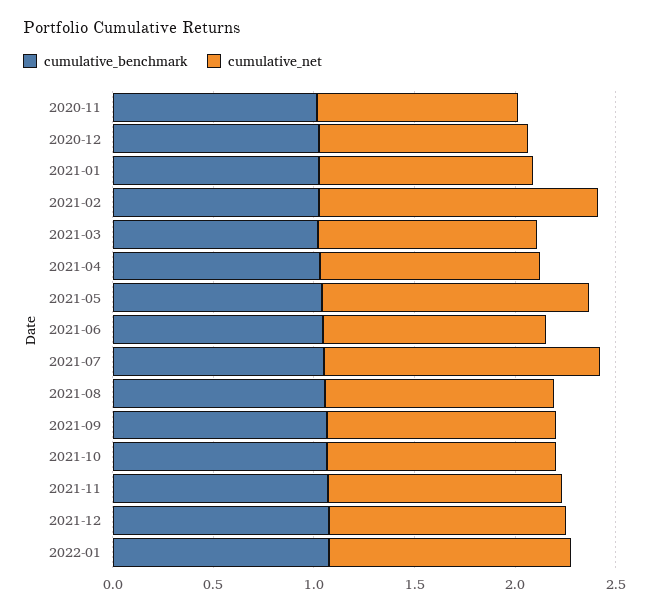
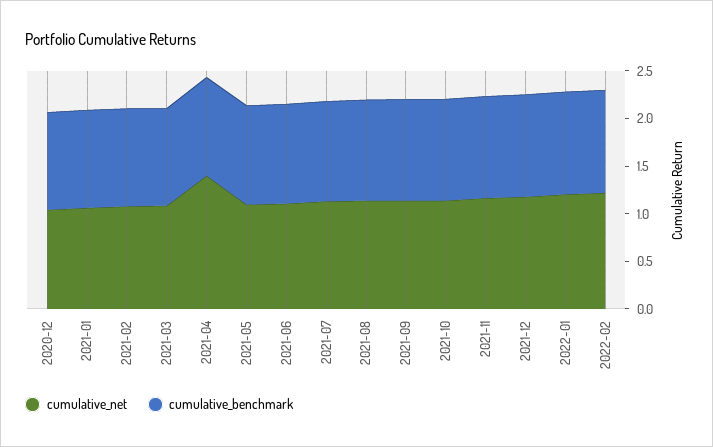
cumulative_benchmark, 2020-11: 1 -> none
cumulative_net, 2020-11: 1 -> none
cumulative_net, 2021-02: 1.4 -> 1.1
cumulative_net, 2021-04: 1.1 -> 1.4
cumulative_net, 2021-05: 1.3 -> 1.1
cumulative_net, 2021-07: 1.4 -> 1.1
cumulative_net, 2022-02: none -> 1.2
cumulative_benchmark, 2022-02: none -> 1.1

